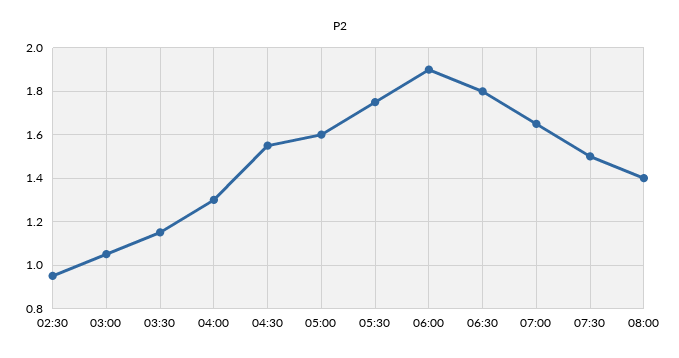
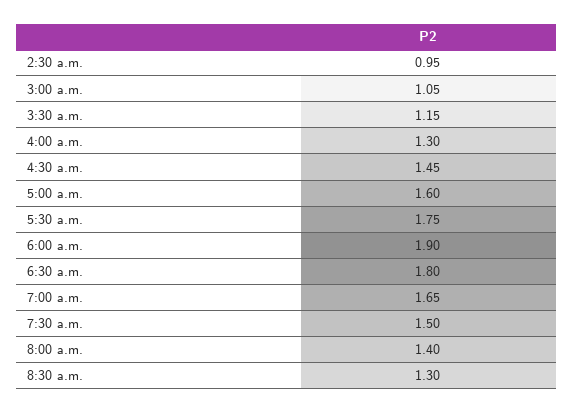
04:30: 1.55 -> 1.45
8:30 a.m.: none -> 1.3

